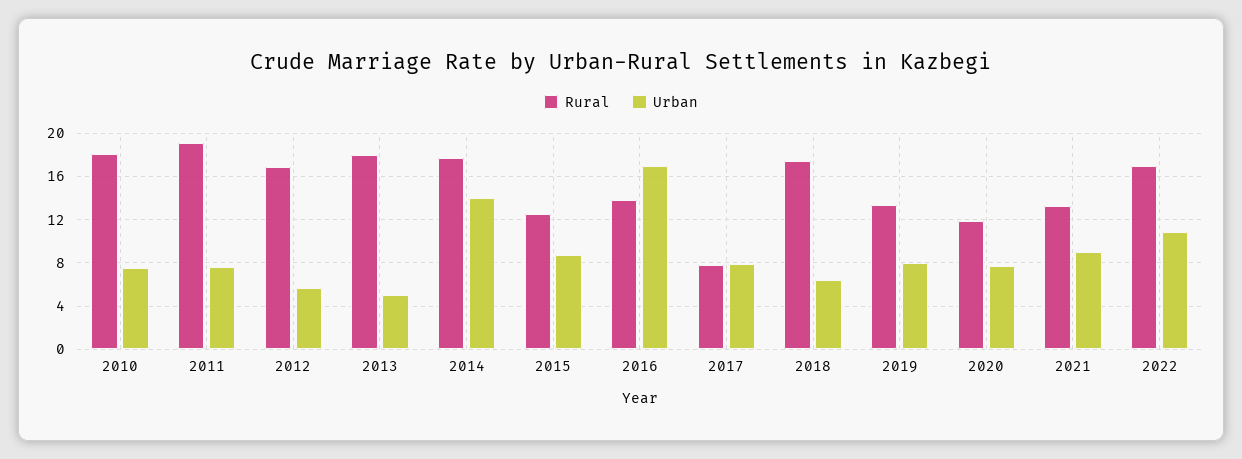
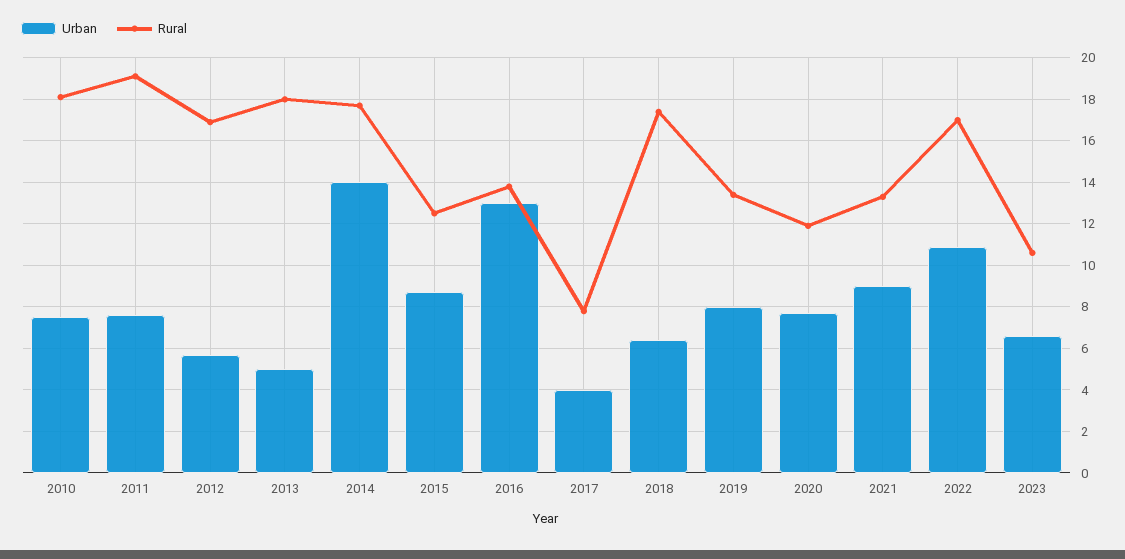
Urban, 2016: 17 -> 13
Urban, 2017: 8 -> 4
Urban, 2023: none -> 6.5
Rural, 2023: none -> 10.5

